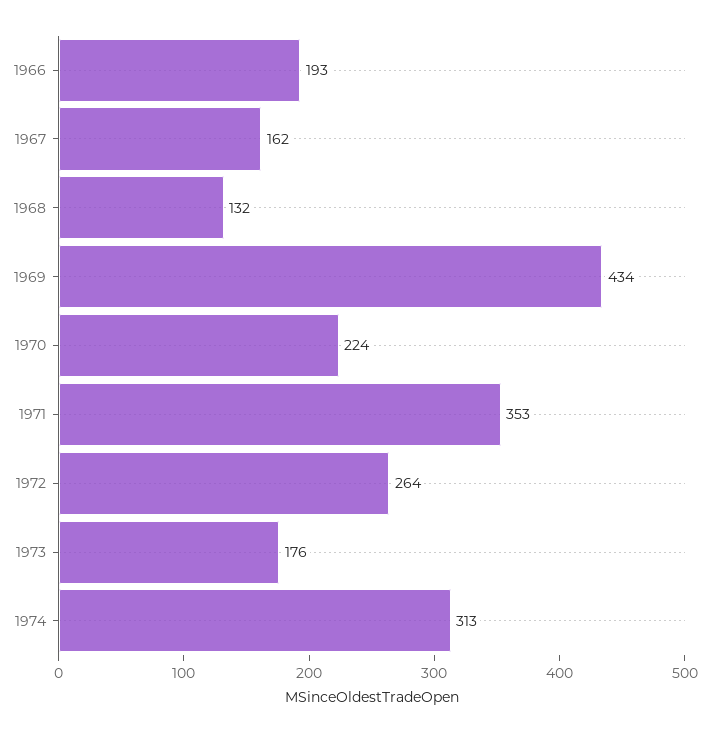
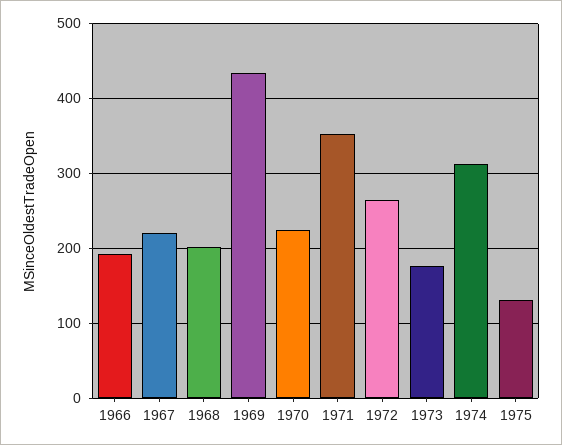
1967: 162 -> 220
1968: 132 -> 200
1975: none -> 130

